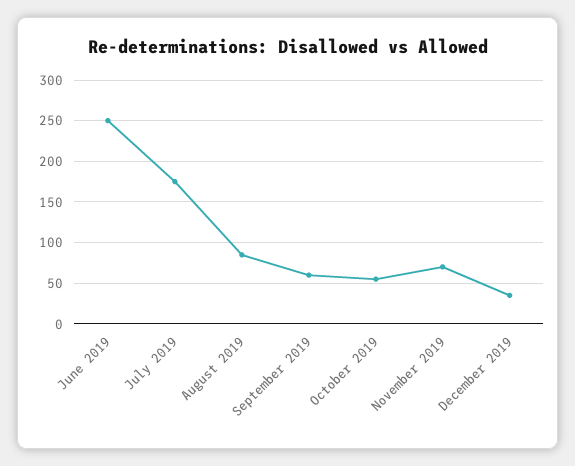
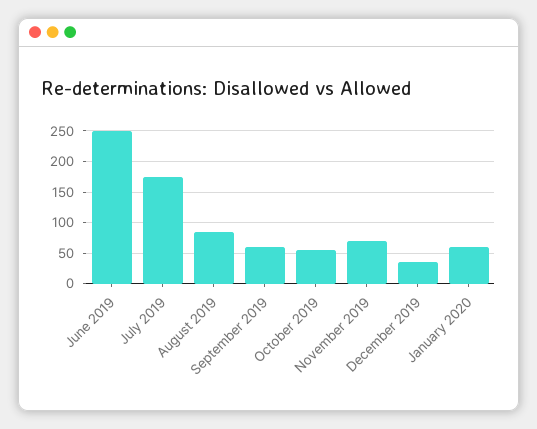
January 2020: none -> 60

